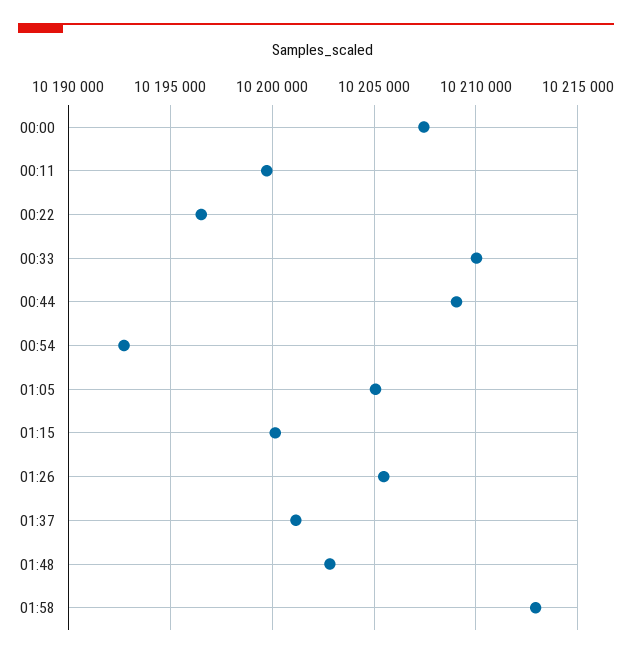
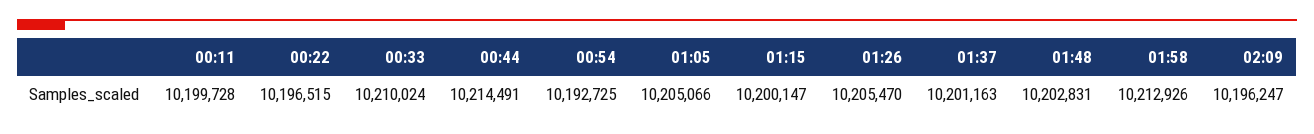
00:00: 10207500 -> none
00:44: 10209000 -> 10214491
02:09: none -> 10196247

